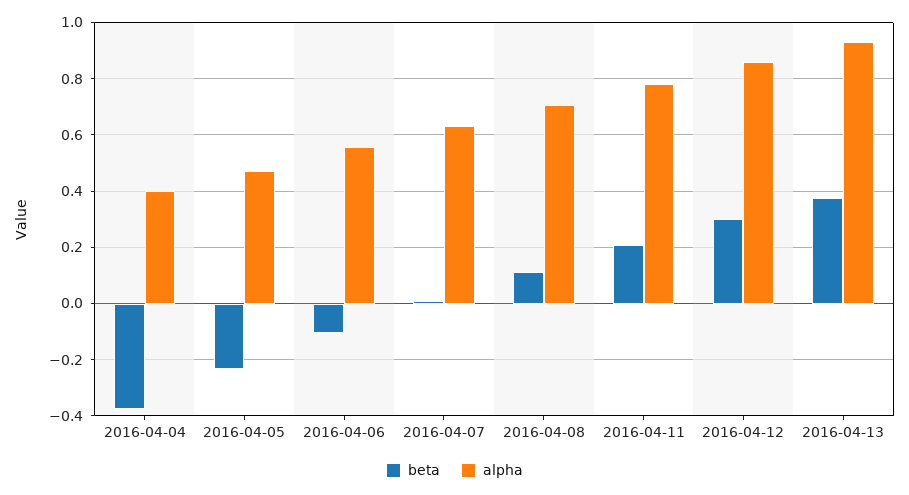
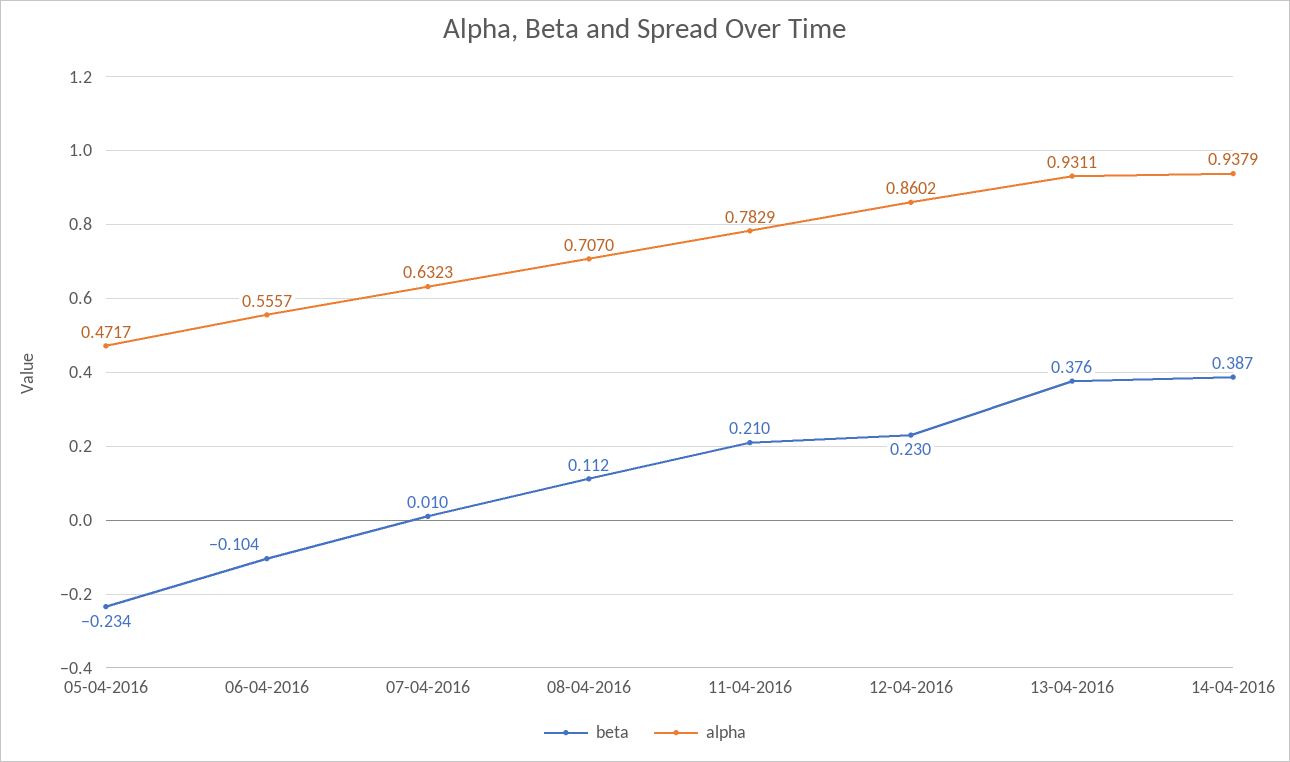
beta, 2016-04-04: -0.375 -> none
alpha, 2016-04-04: 0.4 -> none
beta, 2016-04-12: 0.3 -> 0.23
beta, 14-04-2016: none -> 0.387
alpha, 14-04-2016: none -> 0.9379

